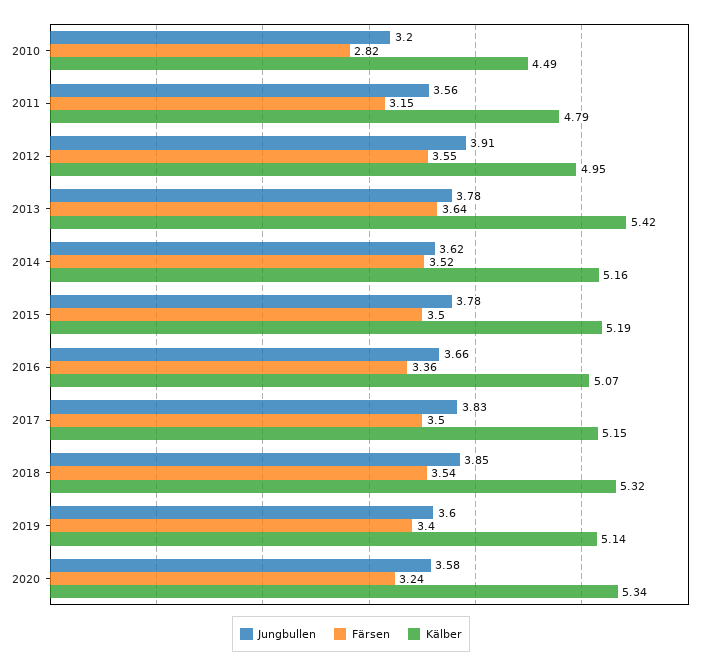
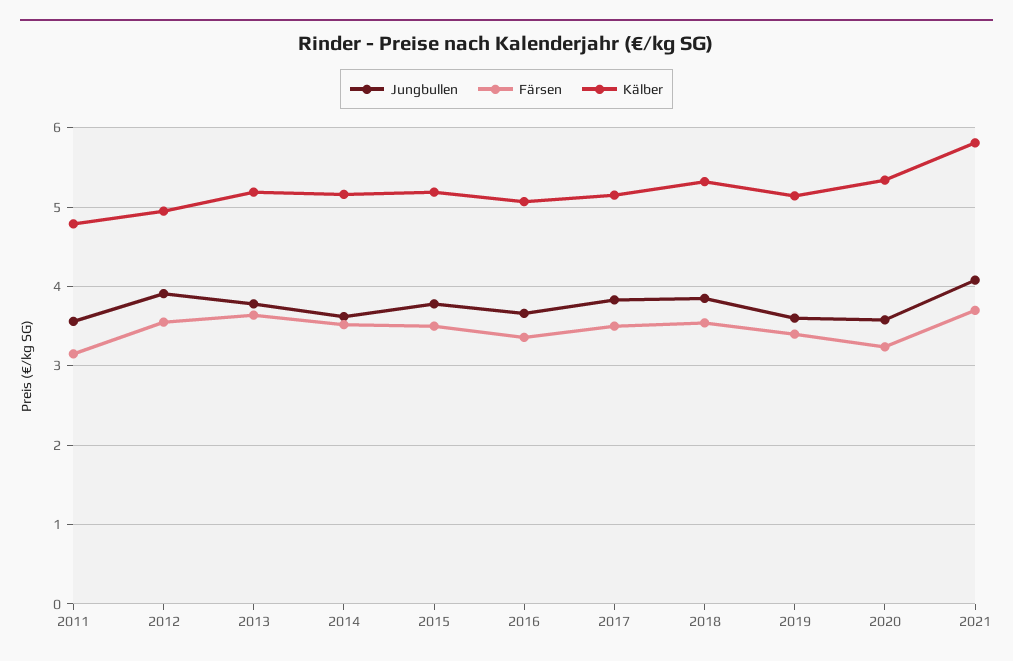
Jungbullen, 2010: 3.2 -> none
Färsen, 2010: 2.82 -> none
Kälber, 2010: 4.49 -> none
Kälber, 2013: 5.42 -> 5.2
Jungbullen, 2021: none -> 4.1
Färsen, 2021: none -> 3.7
Kälber, 2021: none -> 5.8

